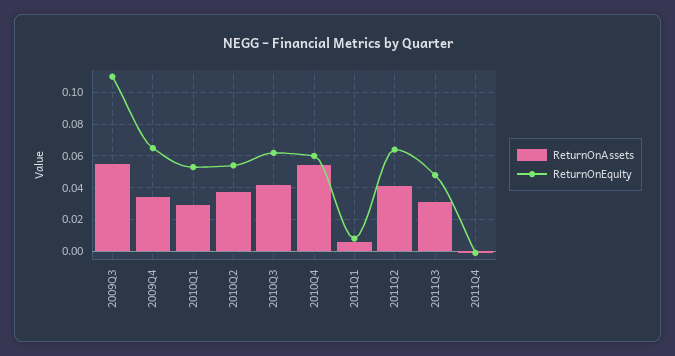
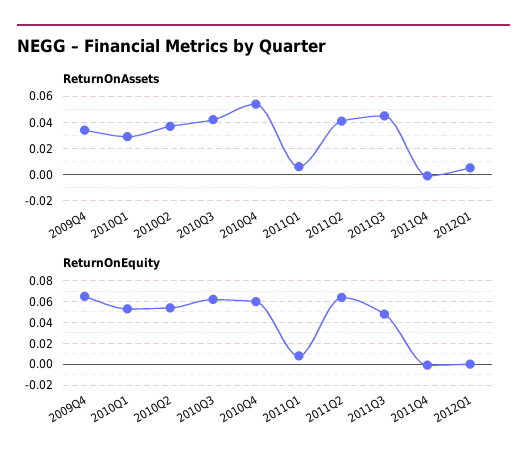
ReturnOnAssets, 2009Q3: 0.055 -> none
ReturnOnEquity, 2009Q3: 0.11 -> none
ReturnOnAssets, 2011Q3: 0.03 -> 0.045
ReturnOnAssets, 2012Q1: none -> 0.005
ReturnOnEquity, 2012Q1: none -> 0

